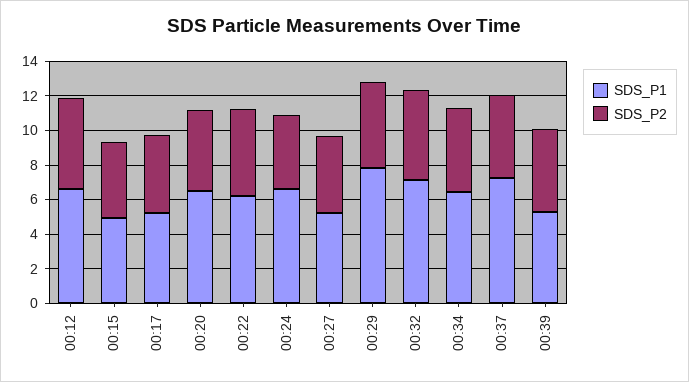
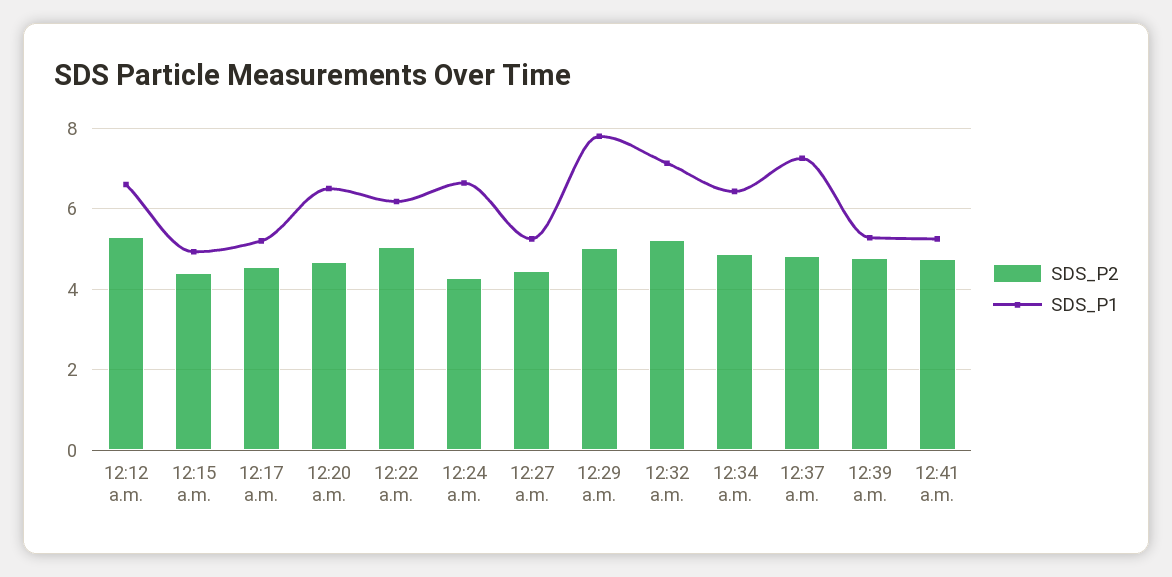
SDS_P2, 12:41 a.m.: none -> 4.8
SDS_P1, 12:41 a.m.: none -> 5.2

